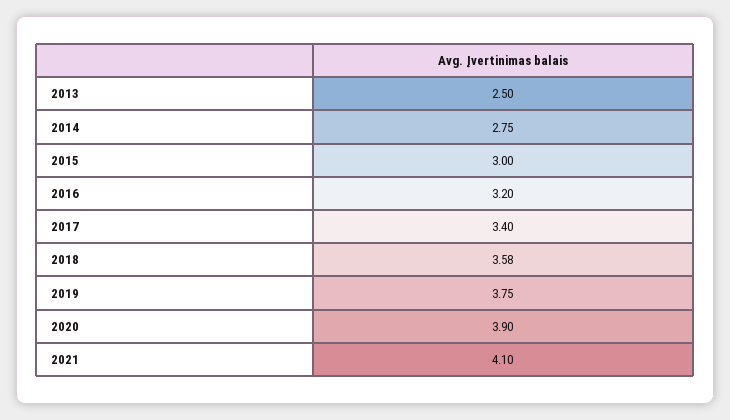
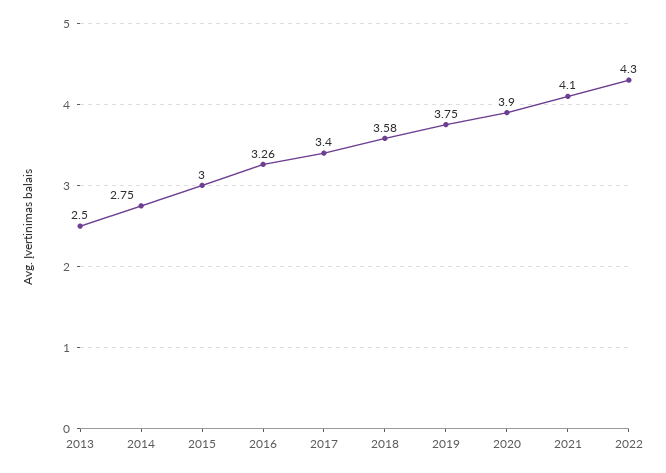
2016: 3.2 -> 3.26
2022: none -> 4.3

